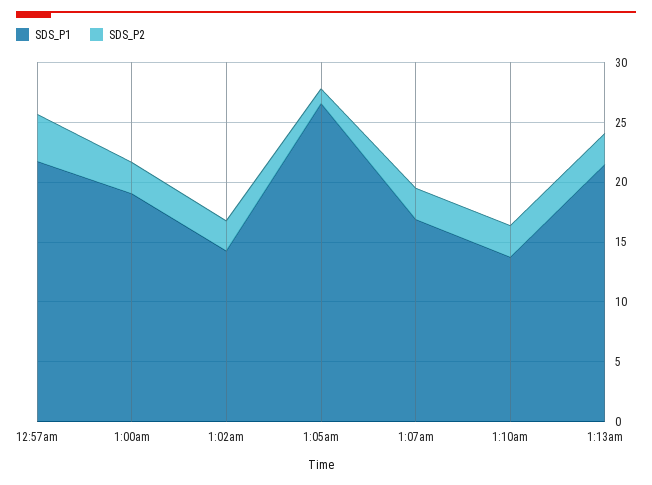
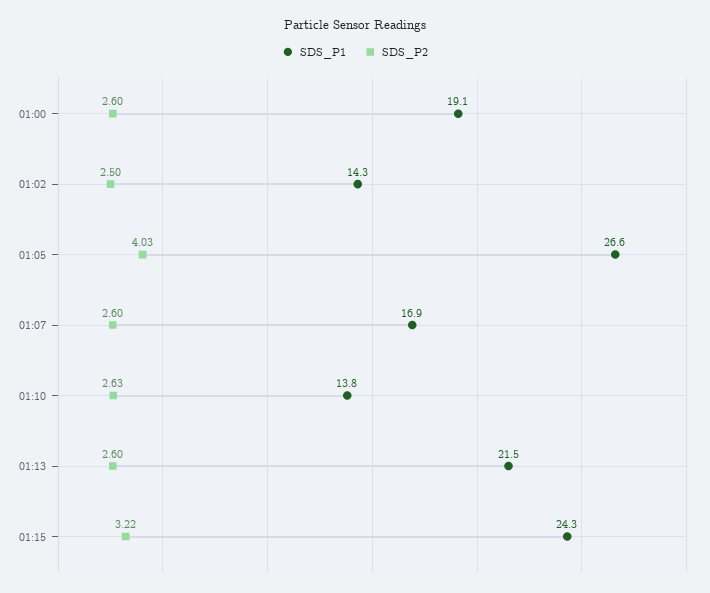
SDS_P1, 12:57am: 22 -> none
SDS_P2, 12:57am: 4 -> none
SDS_P2, 1:05am: 1 -> 4.03
SDS_P1, 01:15: none -> 24.3
SDS_P2, 01:15: none -> 3.22

